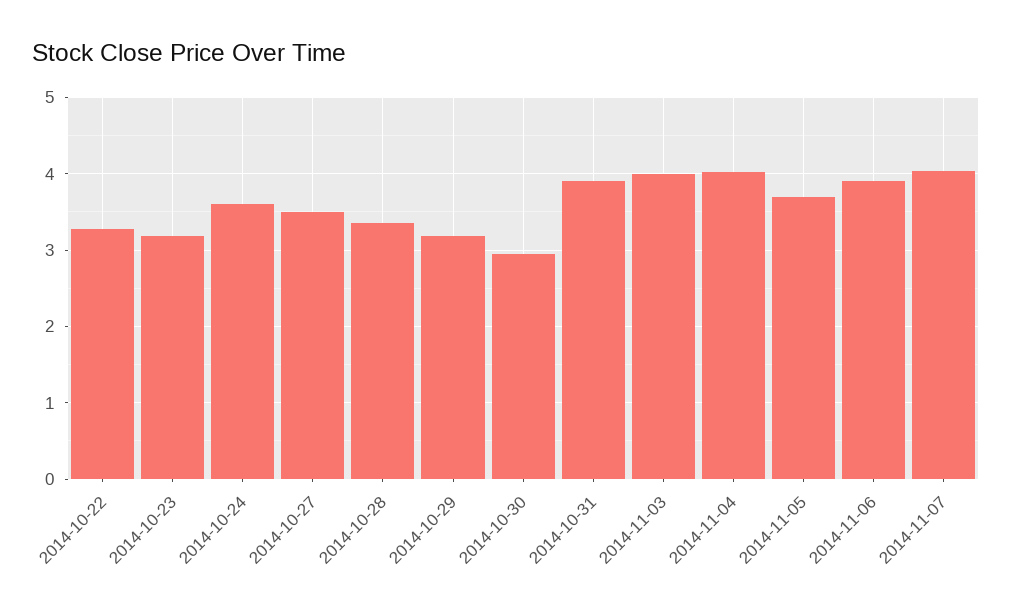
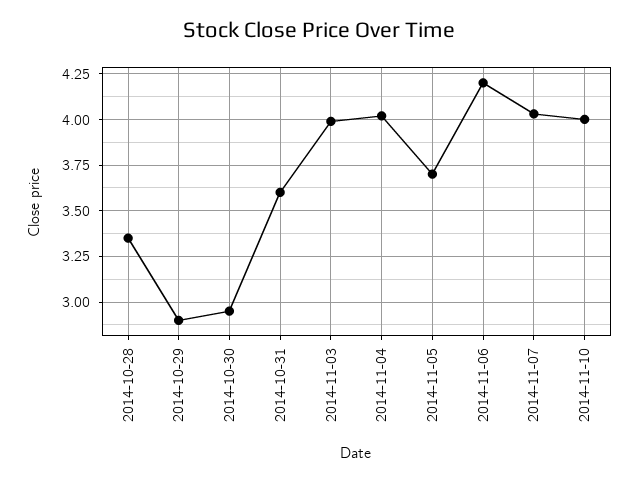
2014-10-22: 3.3 -> none
2014-10-23: 3.2 -> none
2014-10-24: 3.6 -> none
2014-10-27: 3.5 -> none
2014-10-29: 3.2 -> 2.9
2014-10-31: 3.9 -> 3.6
2014-11-06: 3.9 -> 4.2
2014-11-10: none -> 4

